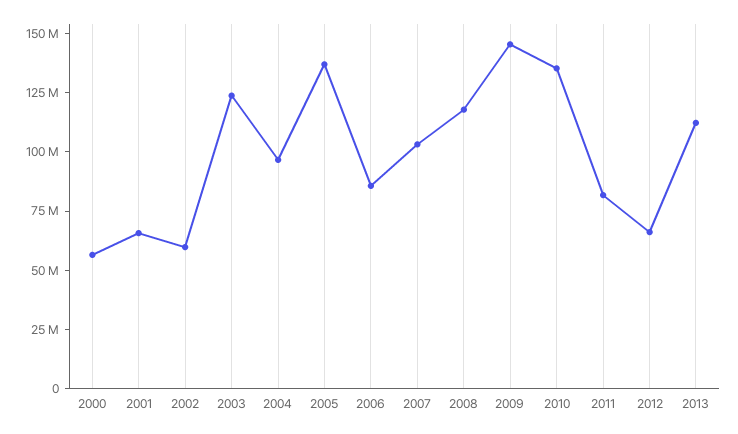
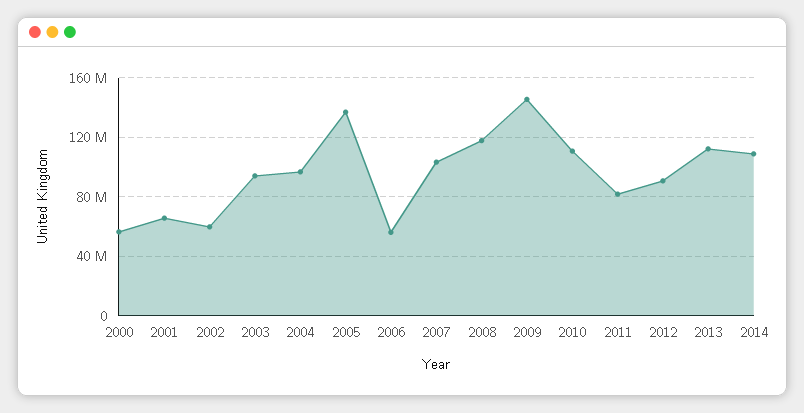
2003: 125000000 -> 95000000
2006: 85000000 -> 55000000
2010: 135000000 -> 110000000
2012: 65000000 -> 90000000
2014: none -> 110000000

